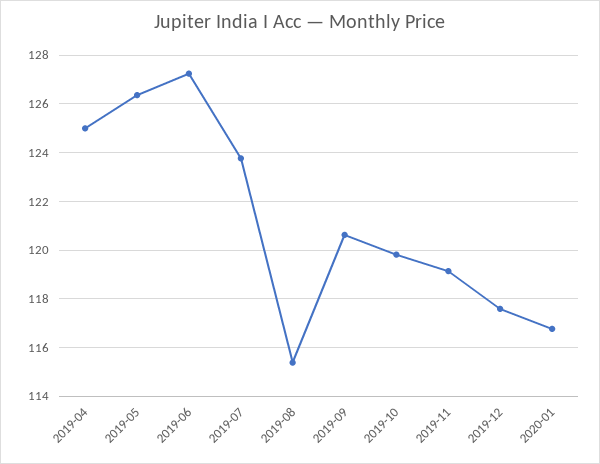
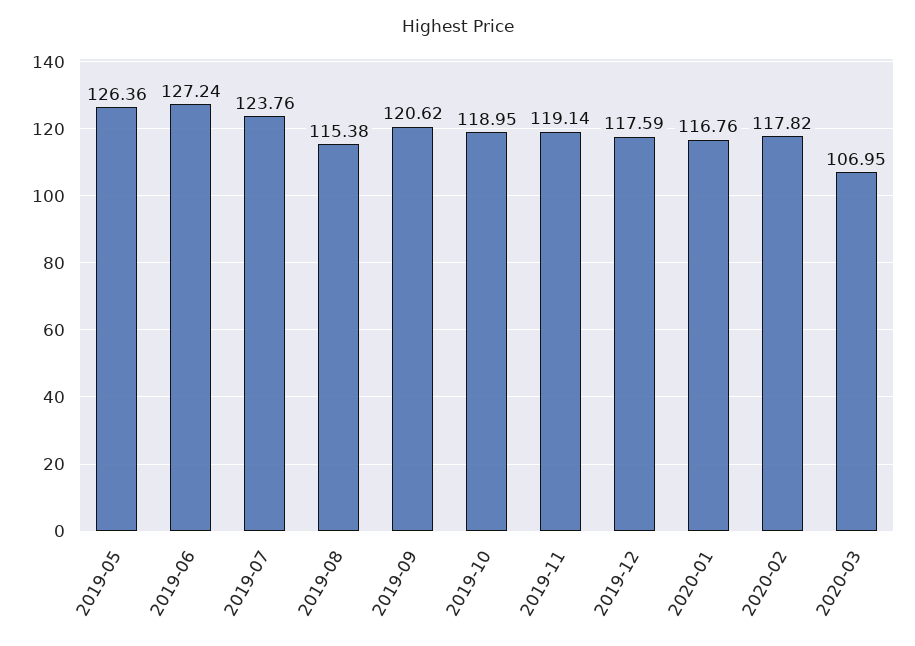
2019-04: 125 -> none
2019-10: 119.75 -> 118.95
2020-02: none -> 117.82
2020-03: none -> 106.95

